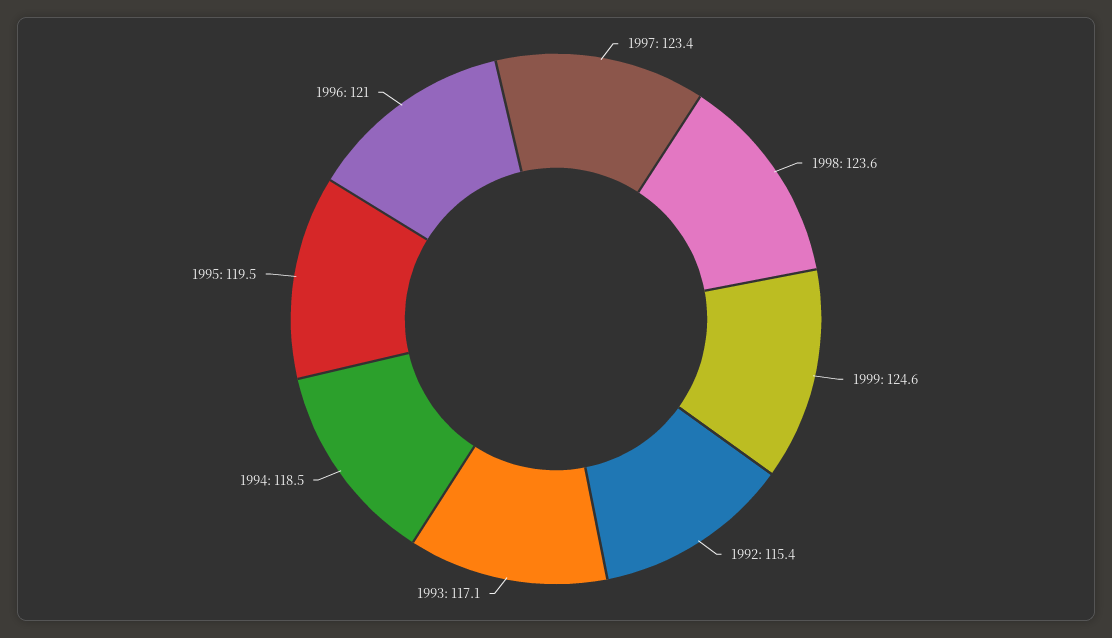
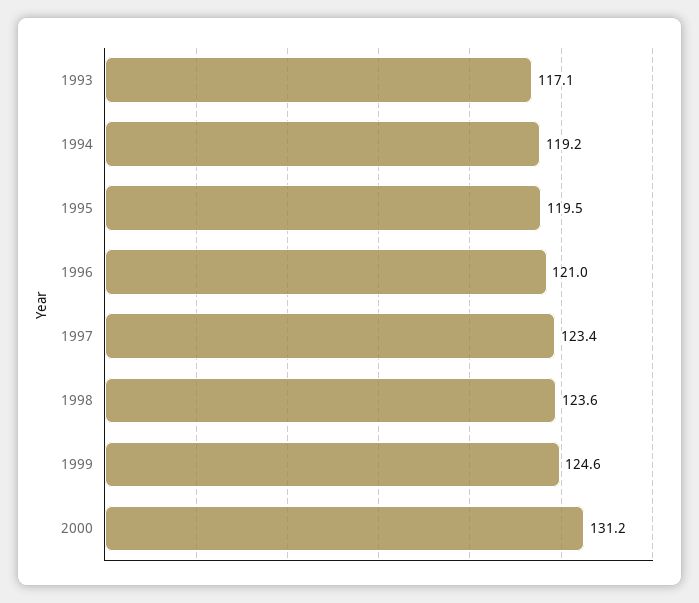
1992: 115.4 -> none
1994: 118.5 -> 119.2
2000: none -> 131.2

